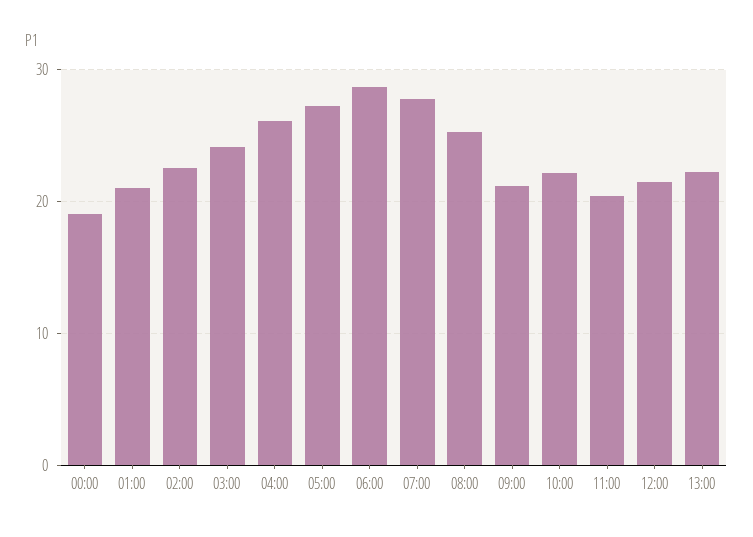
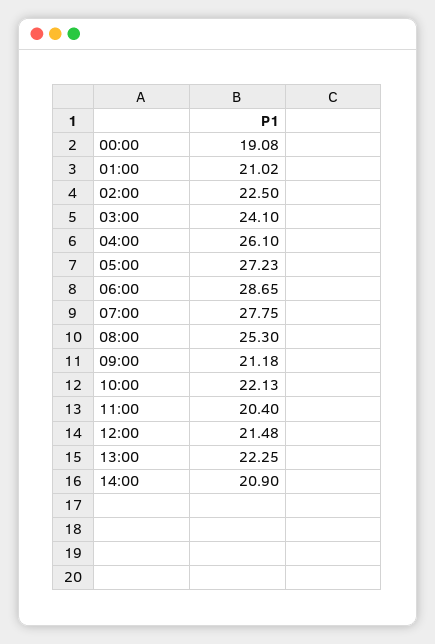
14:00: none -> 20.9

